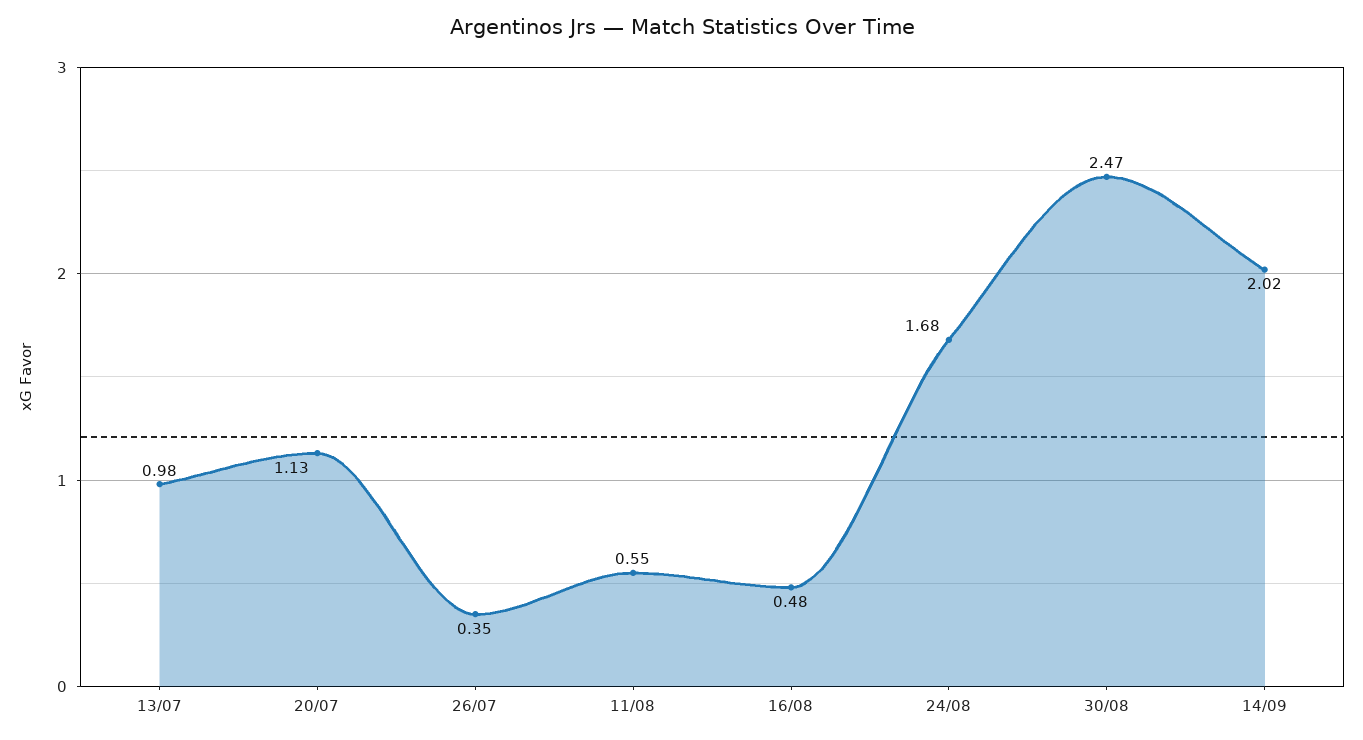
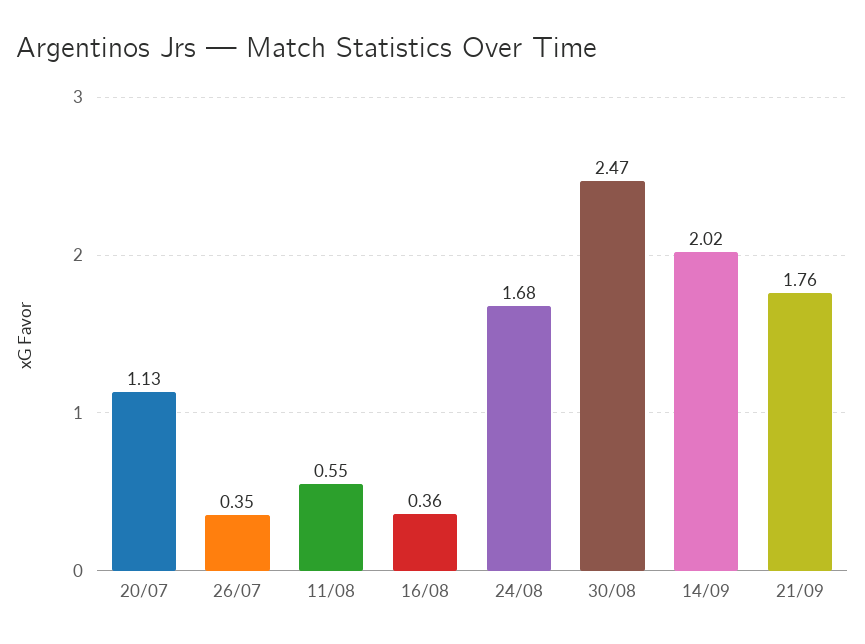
13/07: 0.98 -> none
16/08: 0.48 -> 0.36
21/09: none -> 1.76

